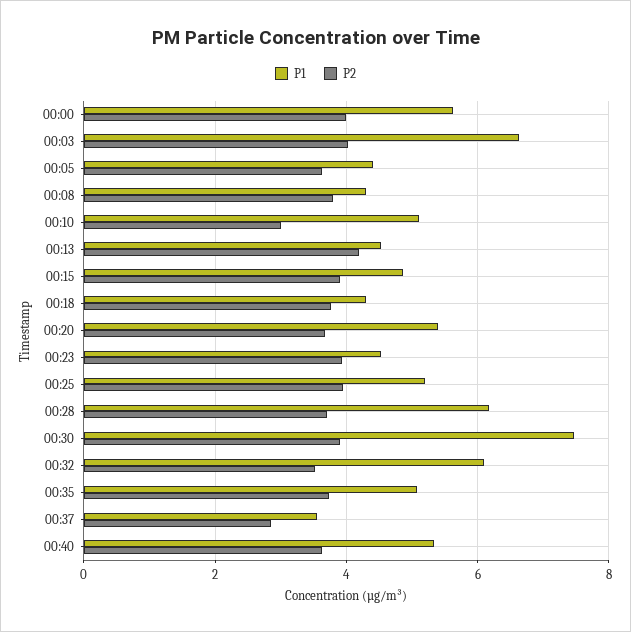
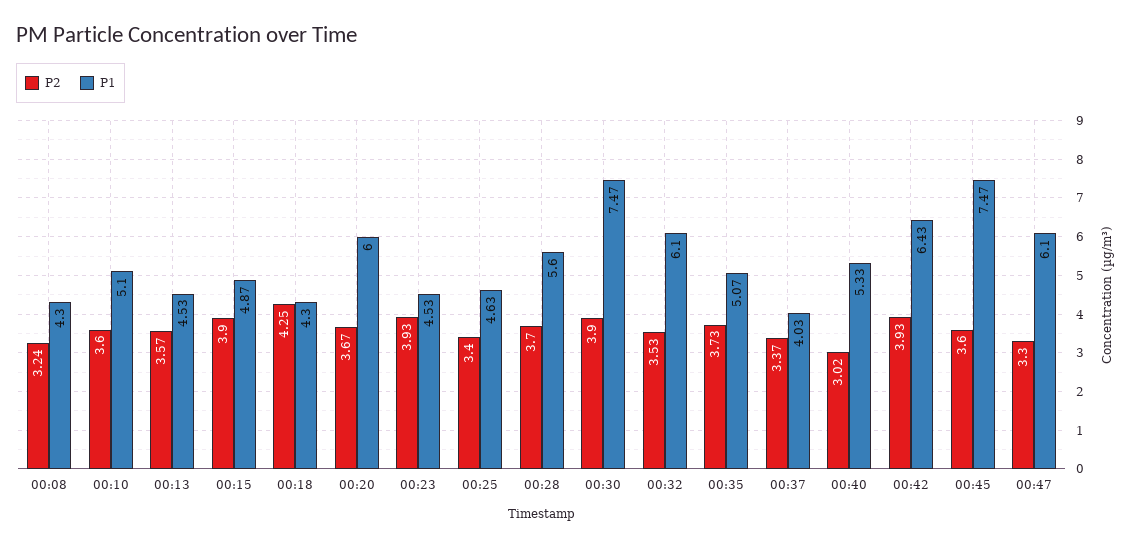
P1, 00:00: 5.6 -> none
P2, 00:00: 4 -> none
P1, 00:03: 6.6 -> none
P2, 00:03: 4 -> none
P1, 00:05: 4.4 -> none
P2, 00:05: 3.6 -> none
P2, 00:08: 3.8 -> 3.24
P2, 00:10: 3 -> 3.6
P2, 00:13: 4.2 -> 3.57
P2, 00:18: 3.8 -> 4.25
P1, 00:20: 5.4 -> 6
P1, 00:25: 5.2 -> 4.63
P2, 00:25: 4 -> 3.4
P1, 00:28: 6.2 -> 5.6
P1, 00:37: 3.6 -> 4.03
P2, 00:37: 2.8 -> 3.37
P2, 00:40: 3.6 -> 3.02
P2, 00:42: none -> 3.93
P1, 00:42: none -> 6.43
P2, 00:45: none -> 3.6
P1, 00:45: none -> 7.47
P2, 00:47: none -> 3.3
P1, 00:47: none -> 6.1

